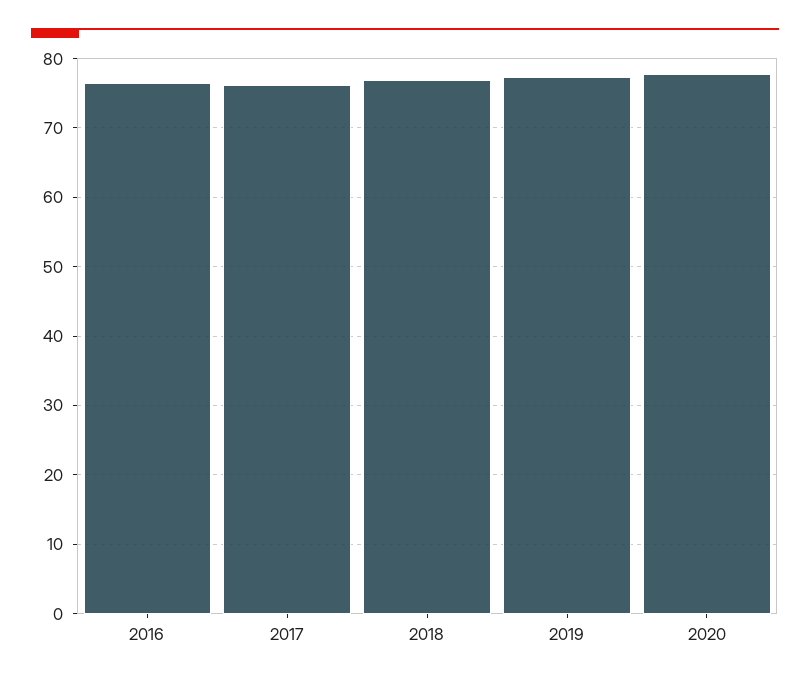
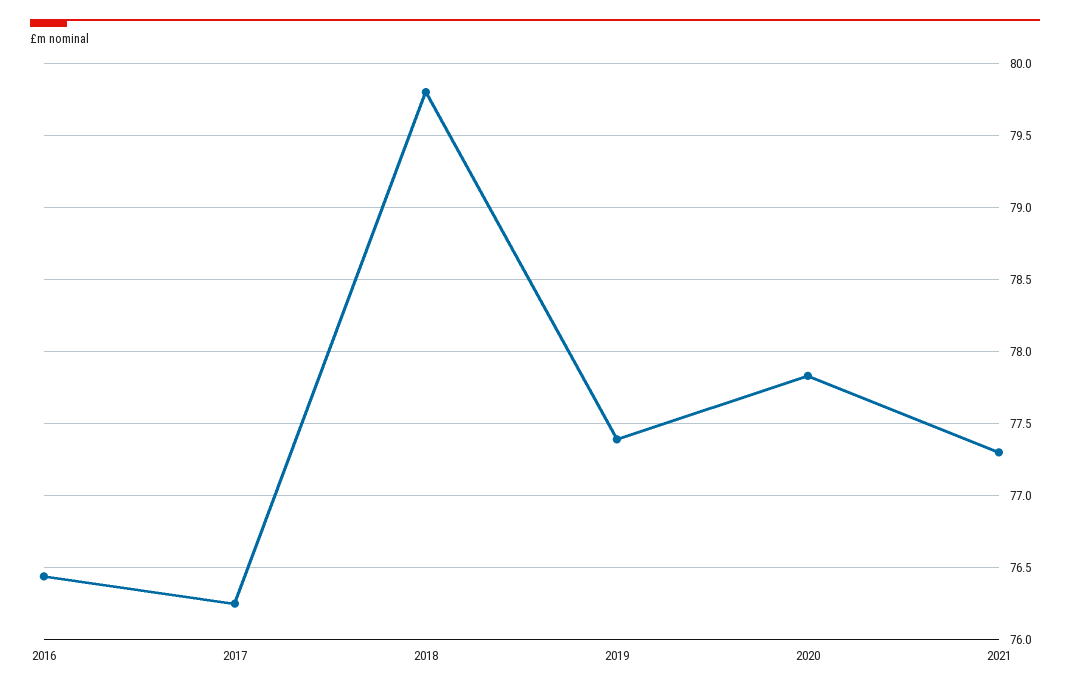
2018: 77 -> 79.8
2021: none -> 77.3

